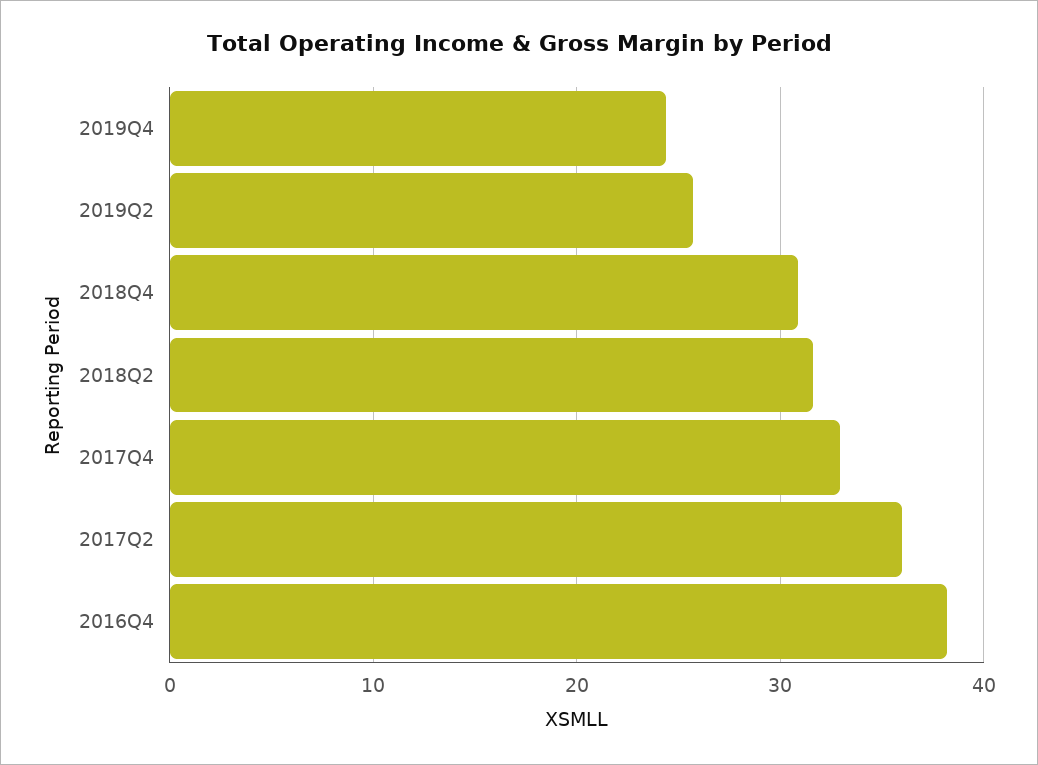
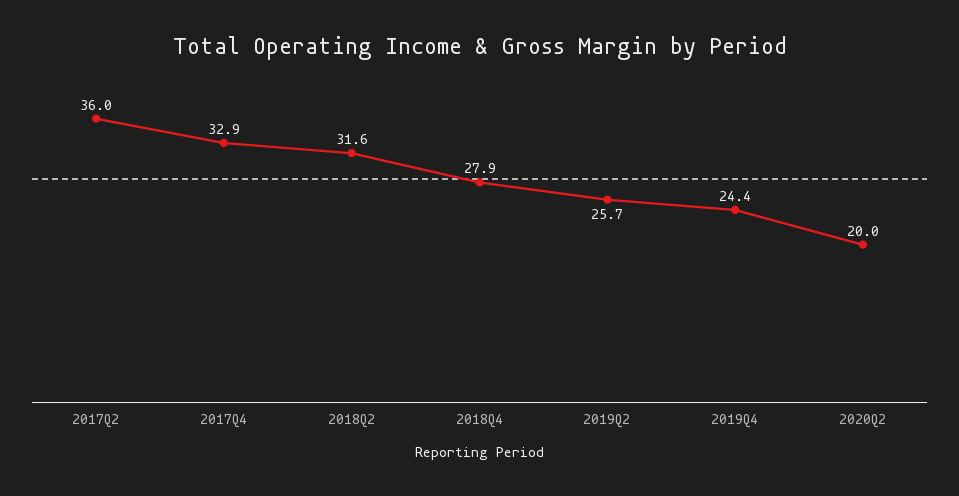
2018Q4: 31 -> 27.9
2016Q4: 38 -> none
2020Q2: none -> 20

